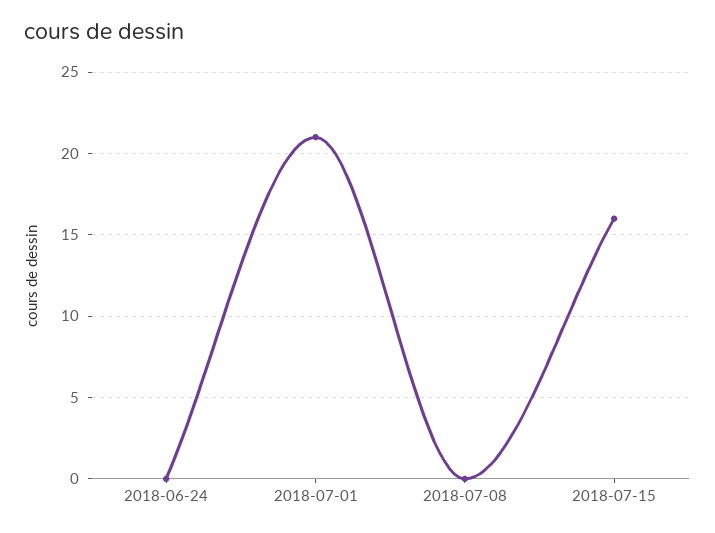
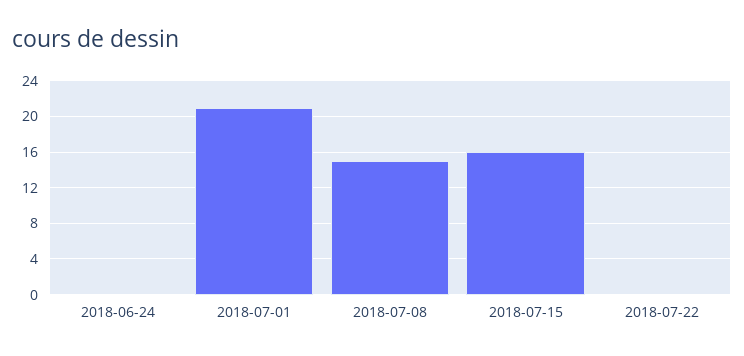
2018-07-08: 0 -> 15
2018-07-22: none -> 0

